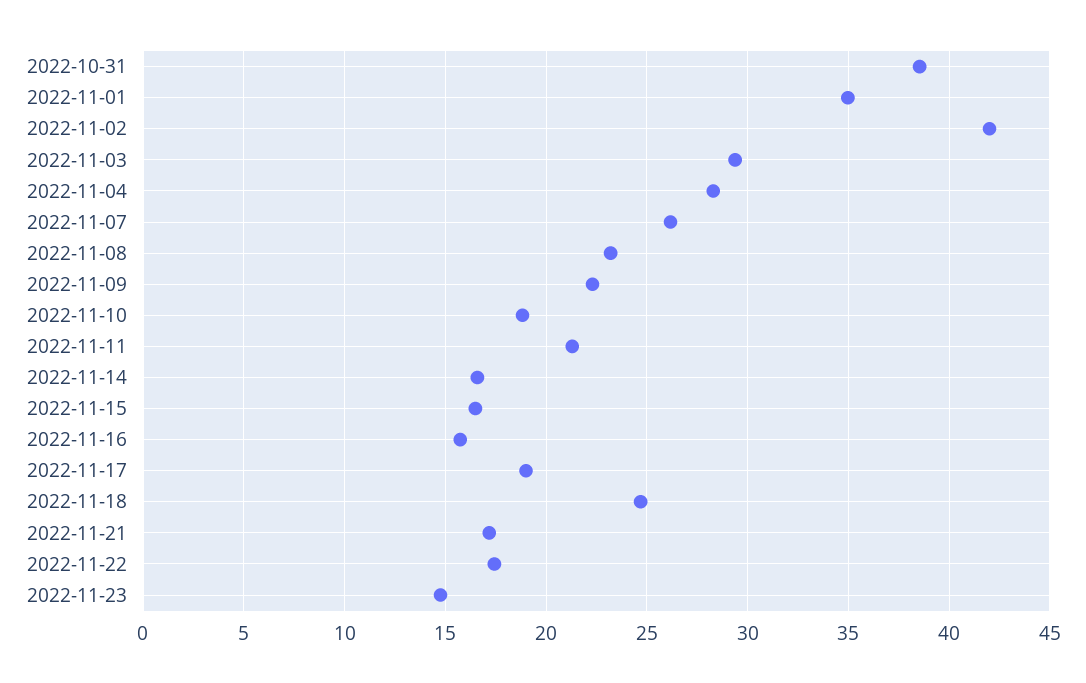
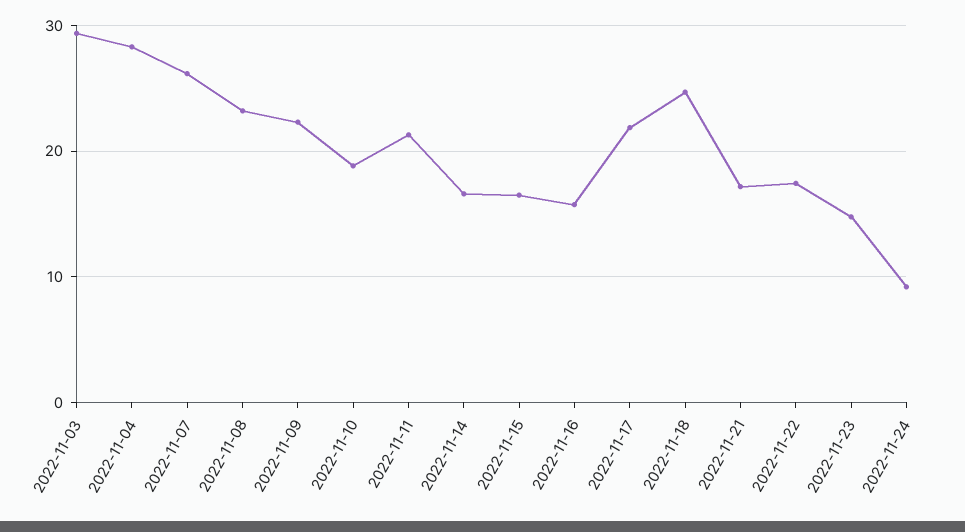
2022-10-31: 38.5 -> none
2022-11-01: 35 -> none
2022-11-02: 42 -> none
2022-11-17: 19 -> 22
2022-11-24: none -> 9

